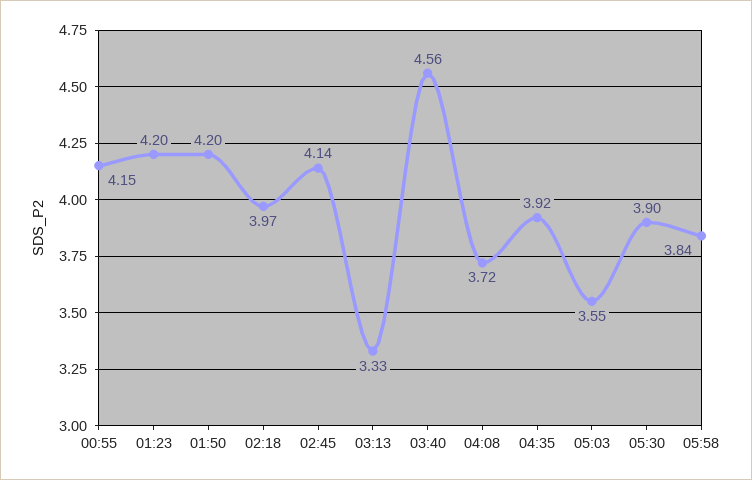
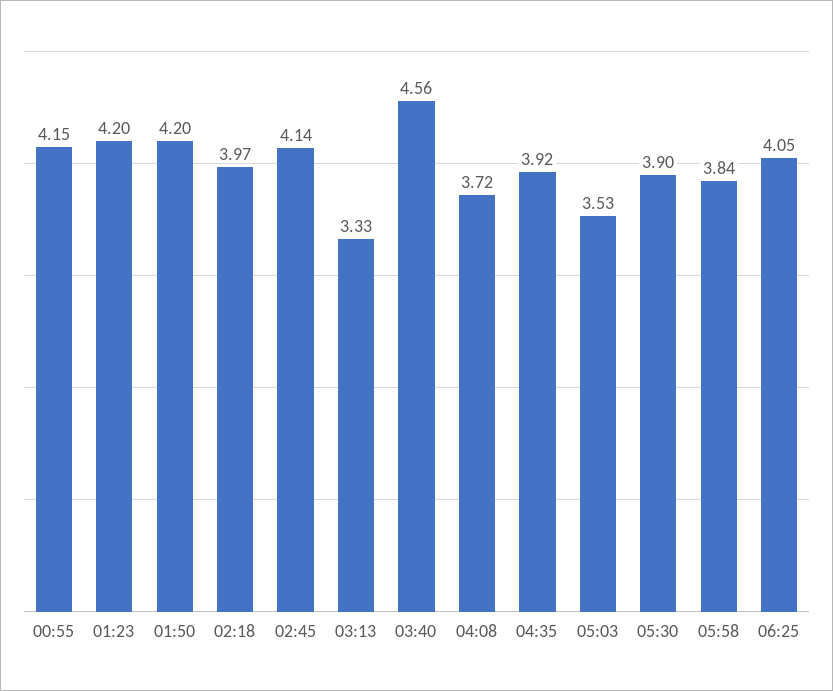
05:03: 3.55 -> 3.53
06:25: none -> 4.05

